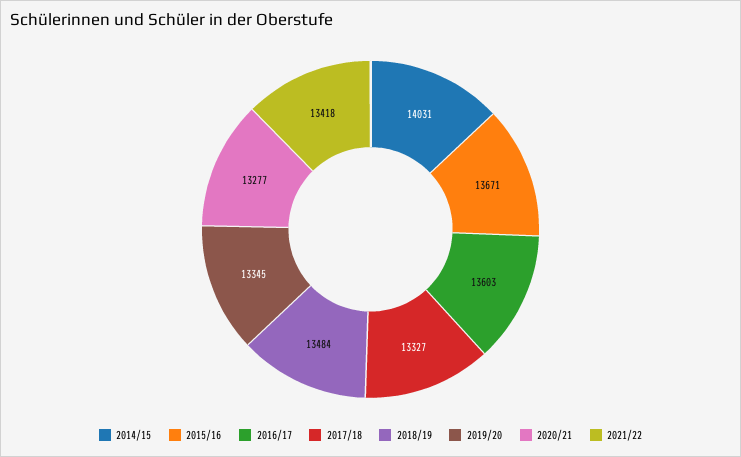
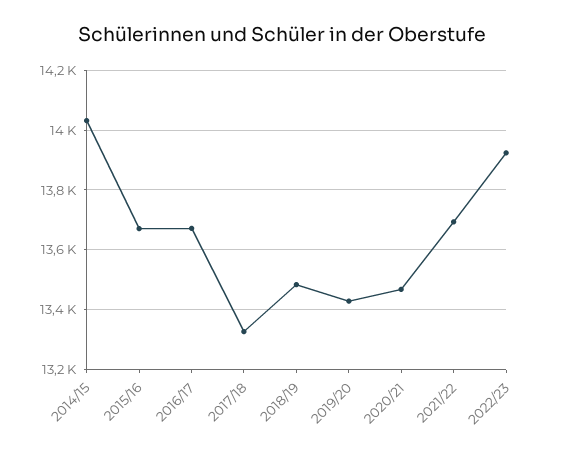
2016/17: 13603 -> 13675
2019/20: 13345 -> 13425
2020/21: 13277 -> 13475
2021/22: 13418 -> 13700
2022/23: none -> 13925

